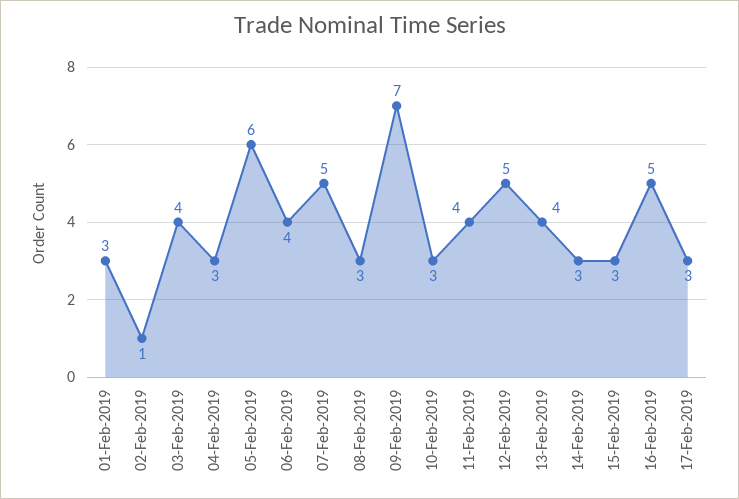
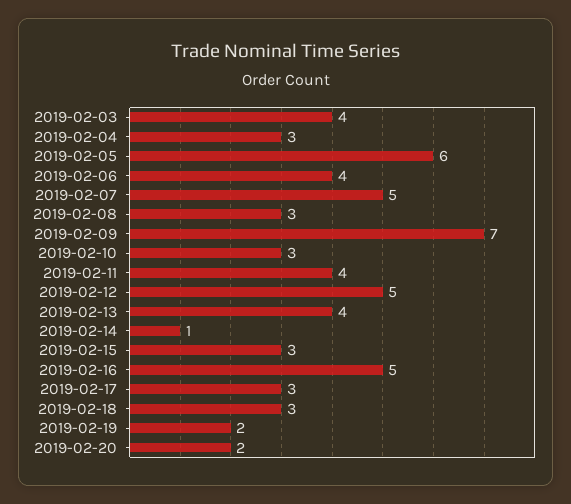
01-Feb-2019: 3 -> none
02-Feb-2019: 1 -> none
14-Feb-2019: 3 -> 1
2019-02-18: none -> 3
2019-02-19: none -> 2
2019-02-20: none -> 2

